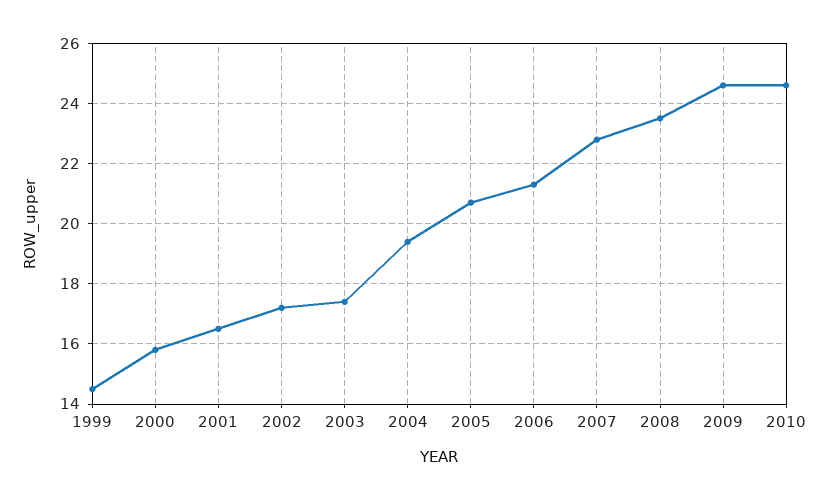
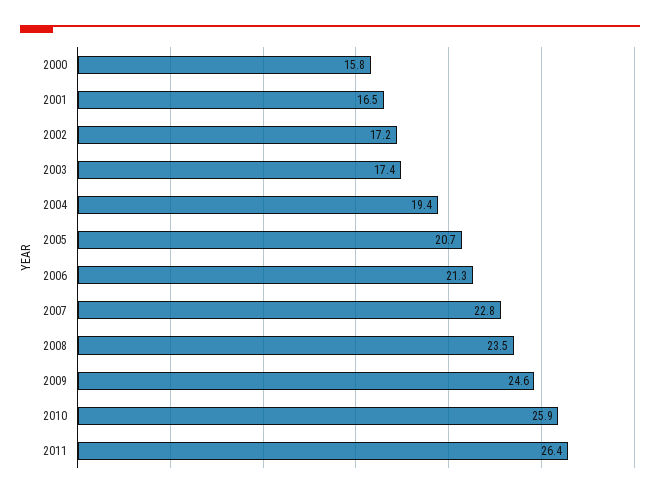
1999: 14.5 -> none
2010: 24.5 -> 25.9
2011: none -> 26.4

